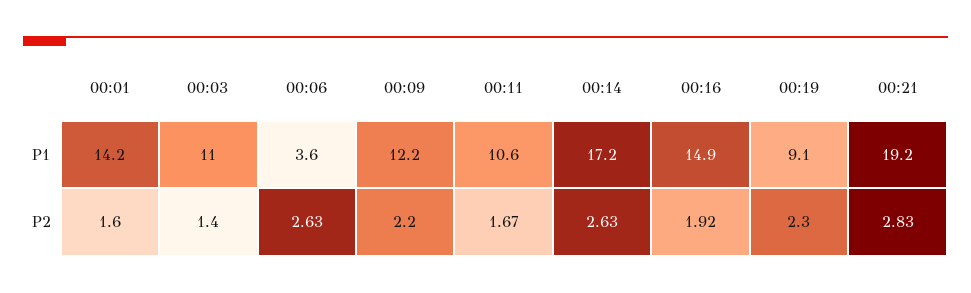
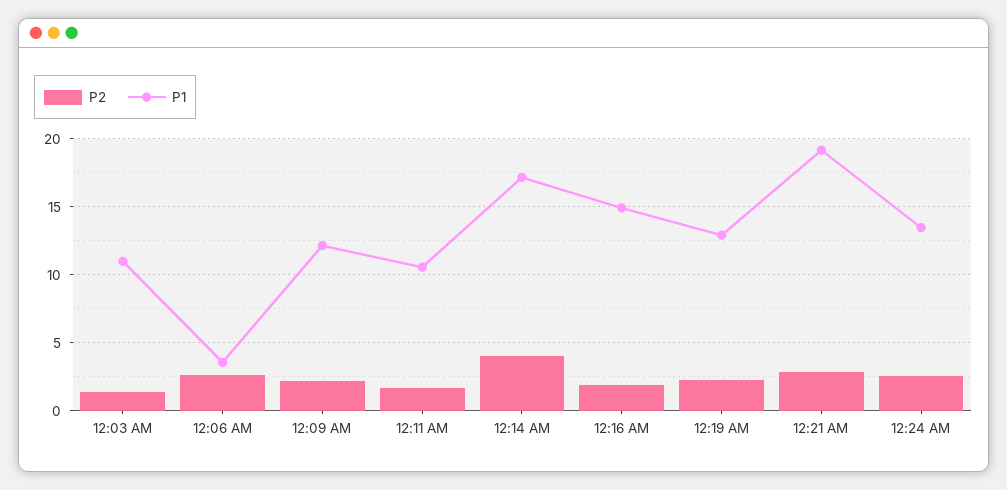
P1, 00:01: 14.2 -> none
P1, 00:19: 9.1 -> 13
P2, 00:01: 1.6 -> none
P2, 00:14: 2.63 -> 4
P2, 12:24 AM: none -> 2.5
P1, 12:24 AM: none -> 13.5

